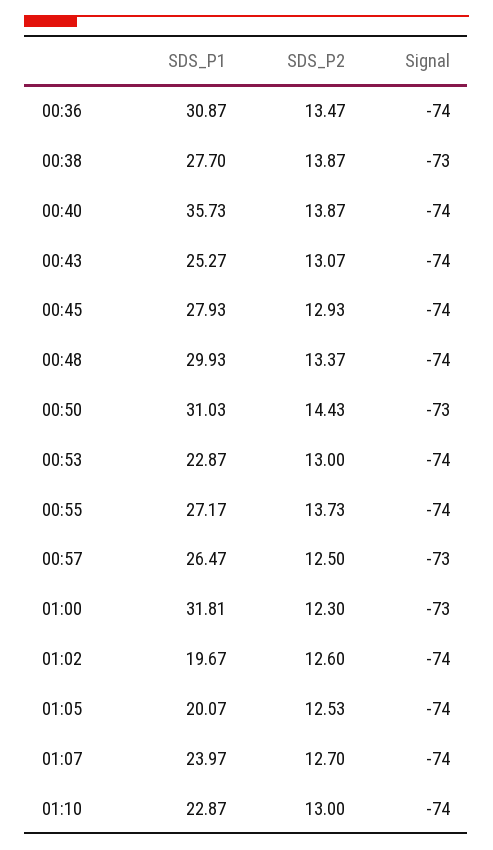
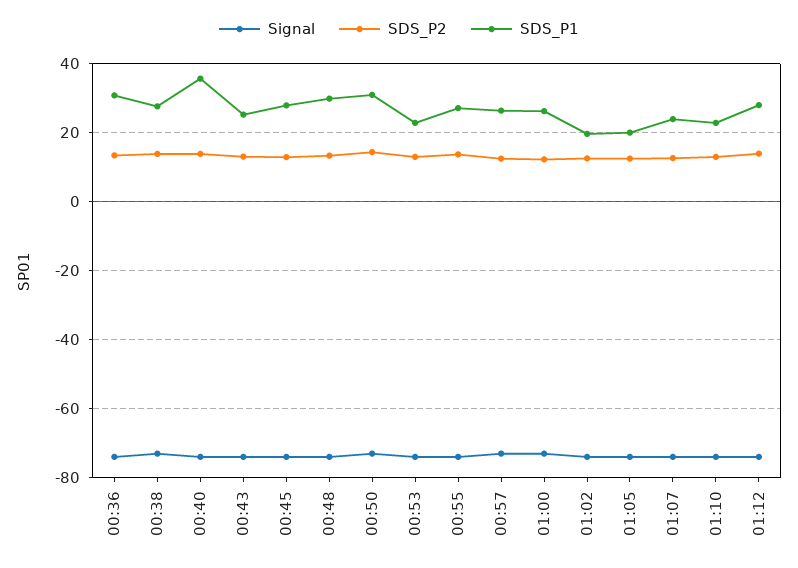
SDS_P1, 01:00: 31.81 -> 26
Signal, 01:12: none -> -74
SDS_P2, 01:12: none -> 14
SDS_P1, 01:12: none -> 28

